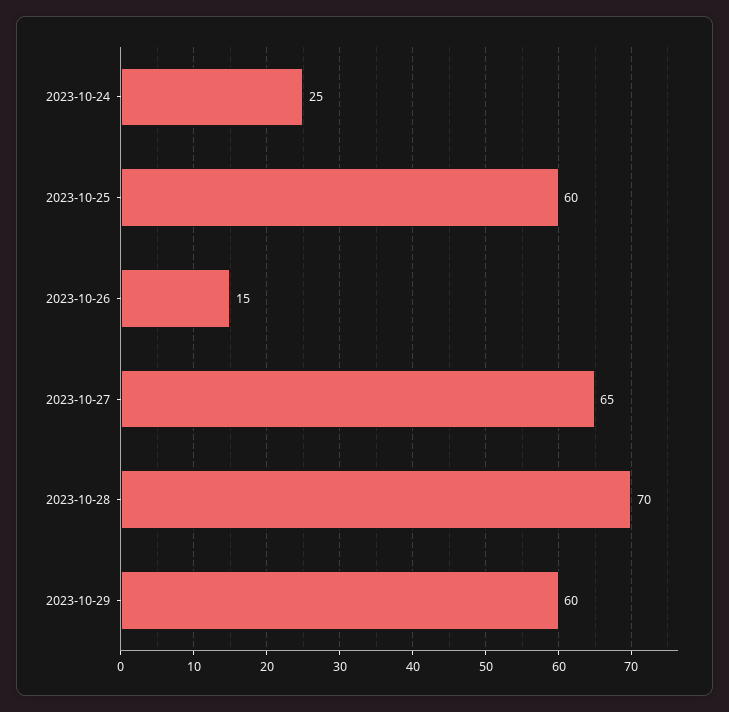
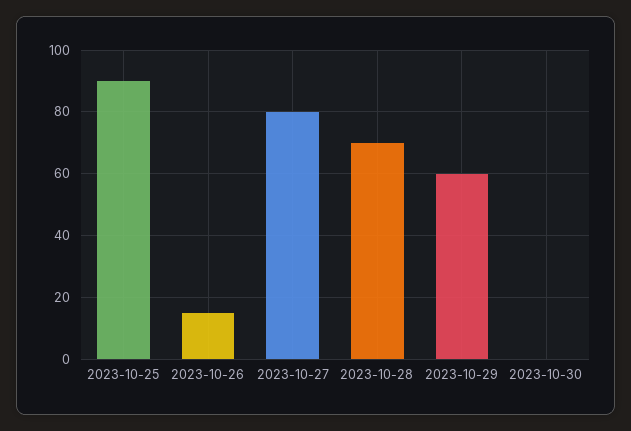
2023-10-24: 25 -> none
2023-10-25: 60 -> 90
2023-10-27: 65 -> 80
2023-10-30: none -> 0

